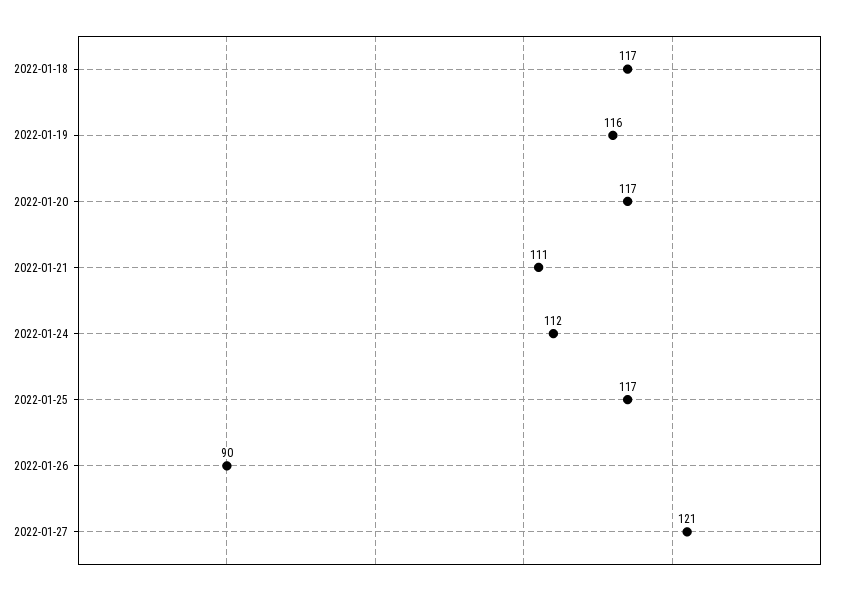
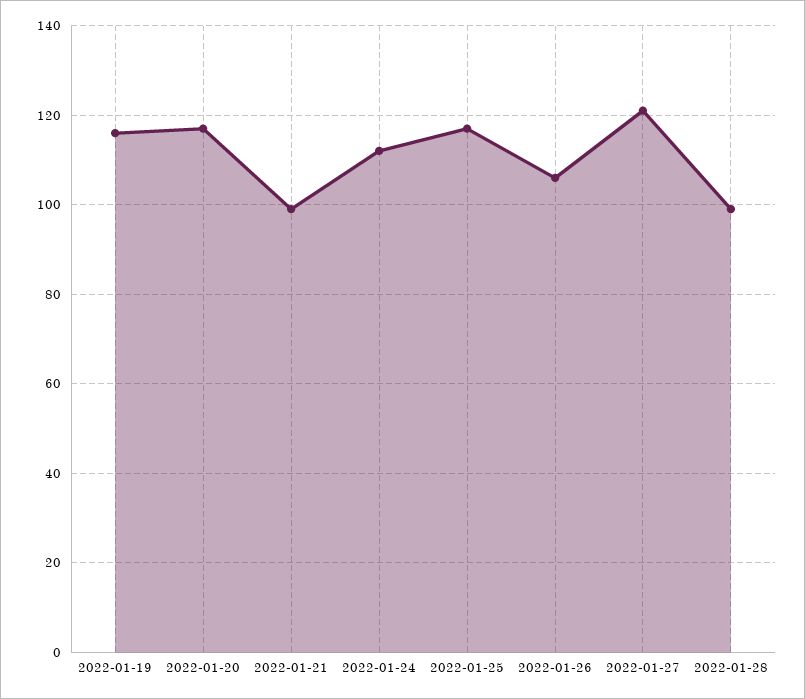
2022-01-18: 117 -> none
2022-01-21: 111 -> 100
2022-01-26: 90 -> 105
2022-01-28: none -> 100

